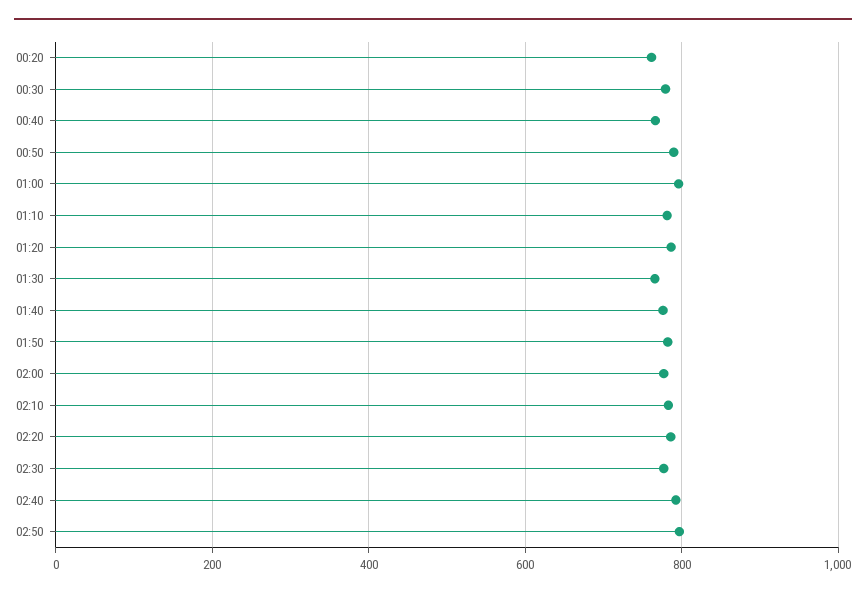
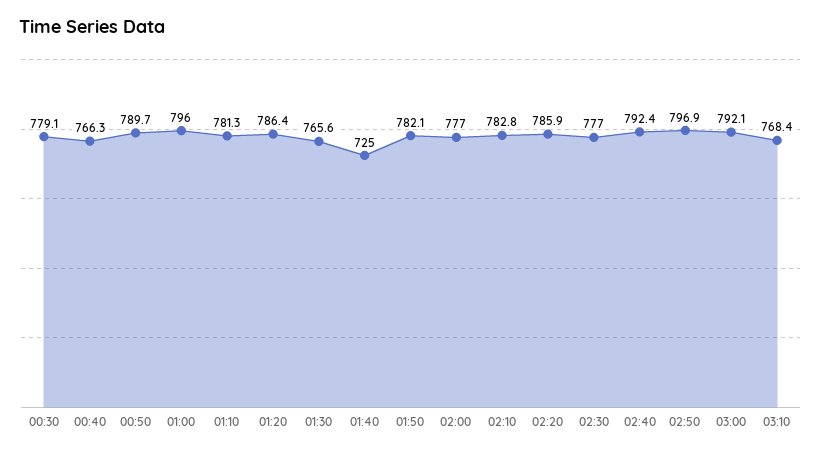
00:20: 760 -> none
01:40: 780 -> 725
03:00: none -> 792.1
03:10: none -> 768.4

